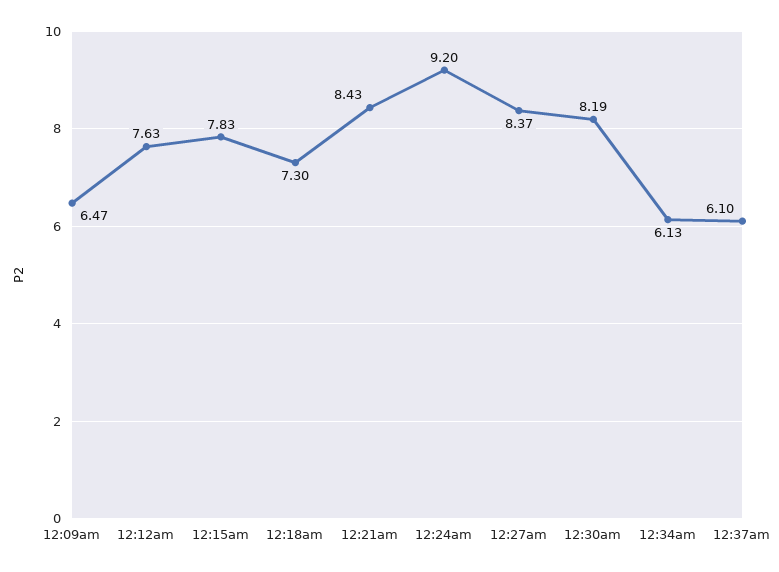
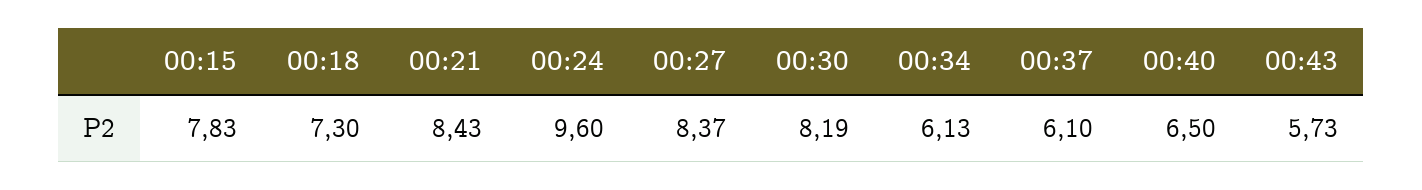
12:09am: 6.47 -> none
12:12am: 7.63 -> none
12:24am: 9.2 -> 9.6
00:40: none -> 6.5
00:43: none -> 5.73

